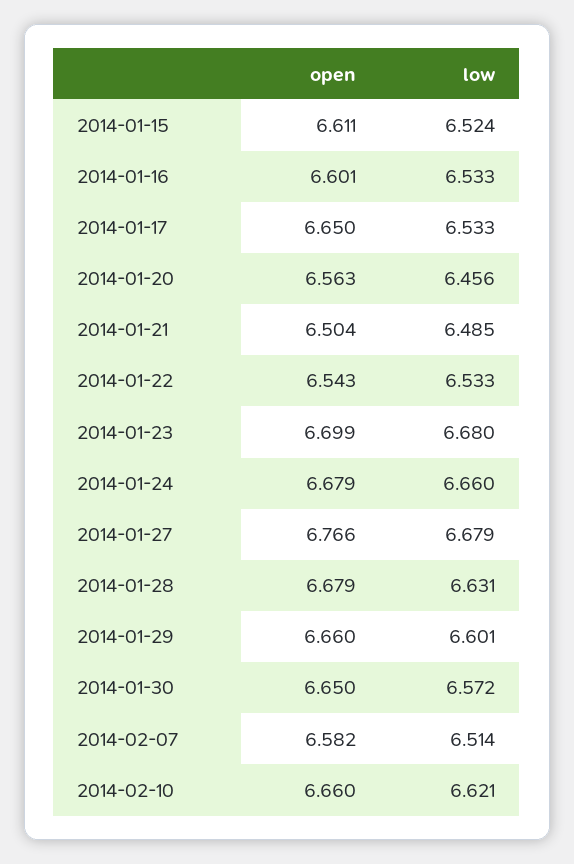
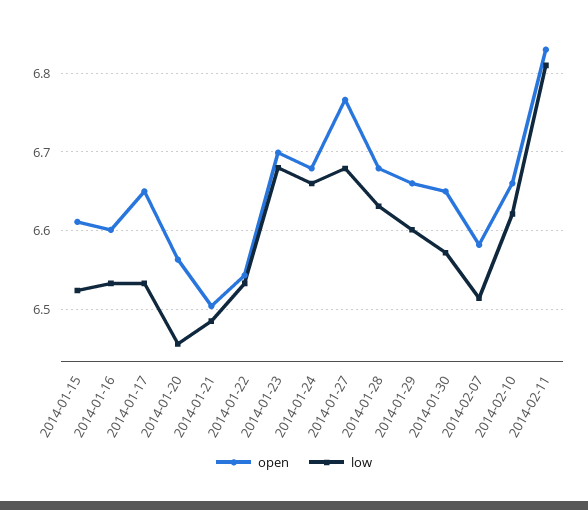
open, 2014-02-11: none -> 6.83
low, 2014-02-11: none -> 6.81

